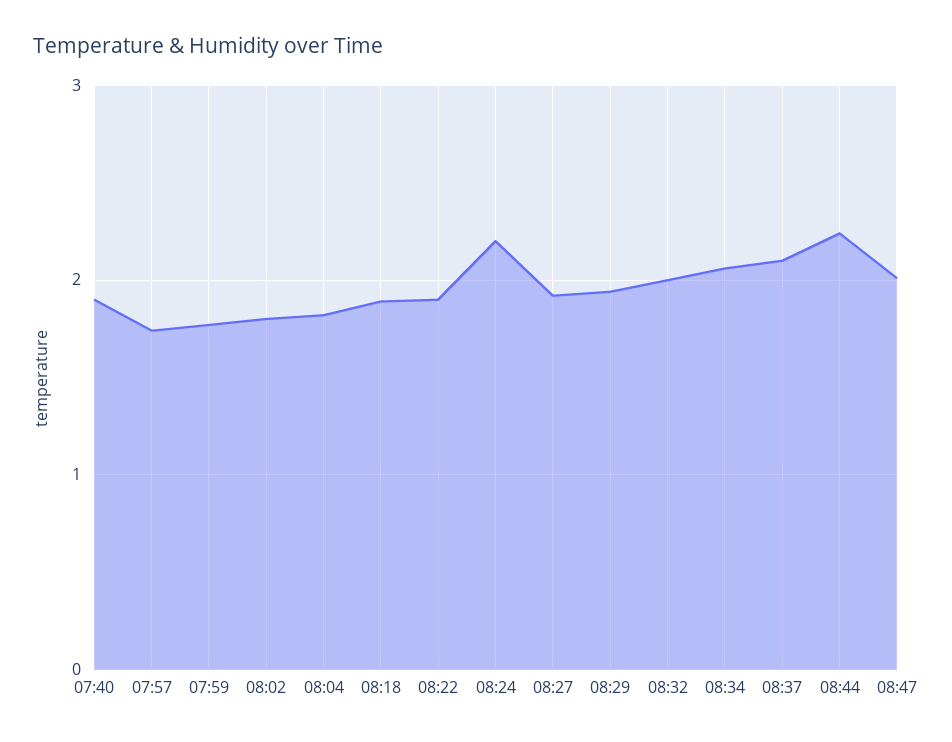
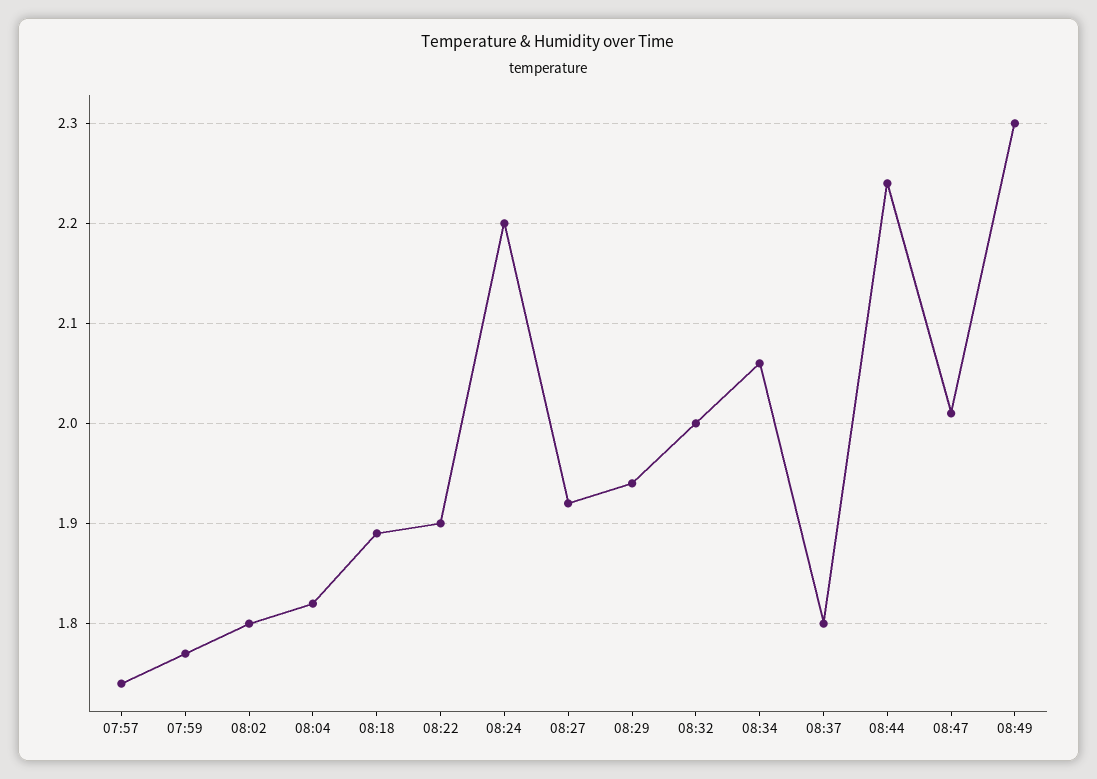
07:40: 1.9 -> none
08:37: 2.1 -> 1.8
08:49: none -> 2.3

